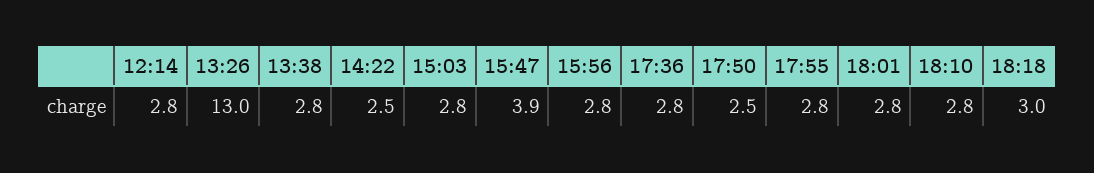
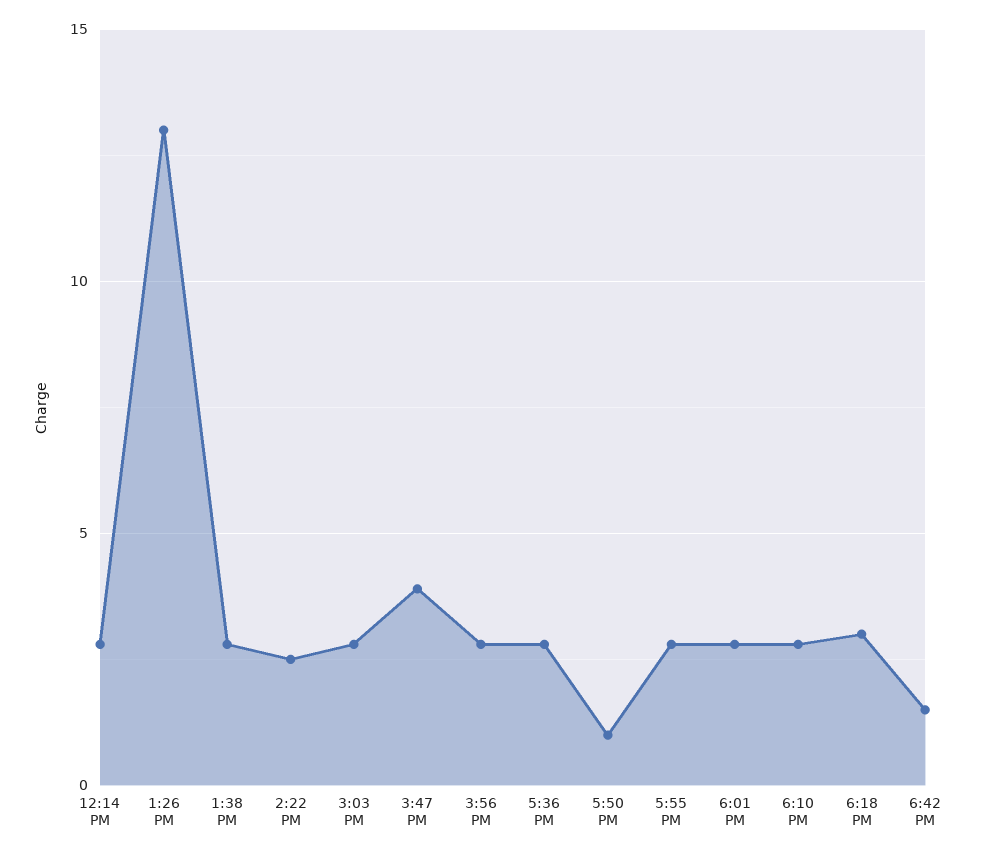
17:50: 2.5 -> 1
6:42 PM: none -> 1.5

